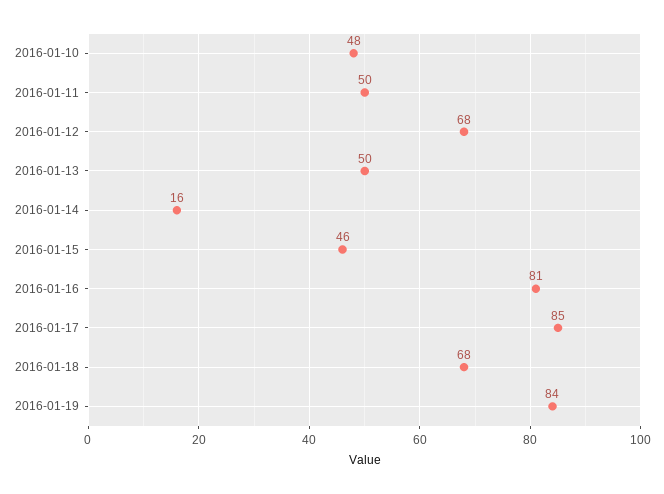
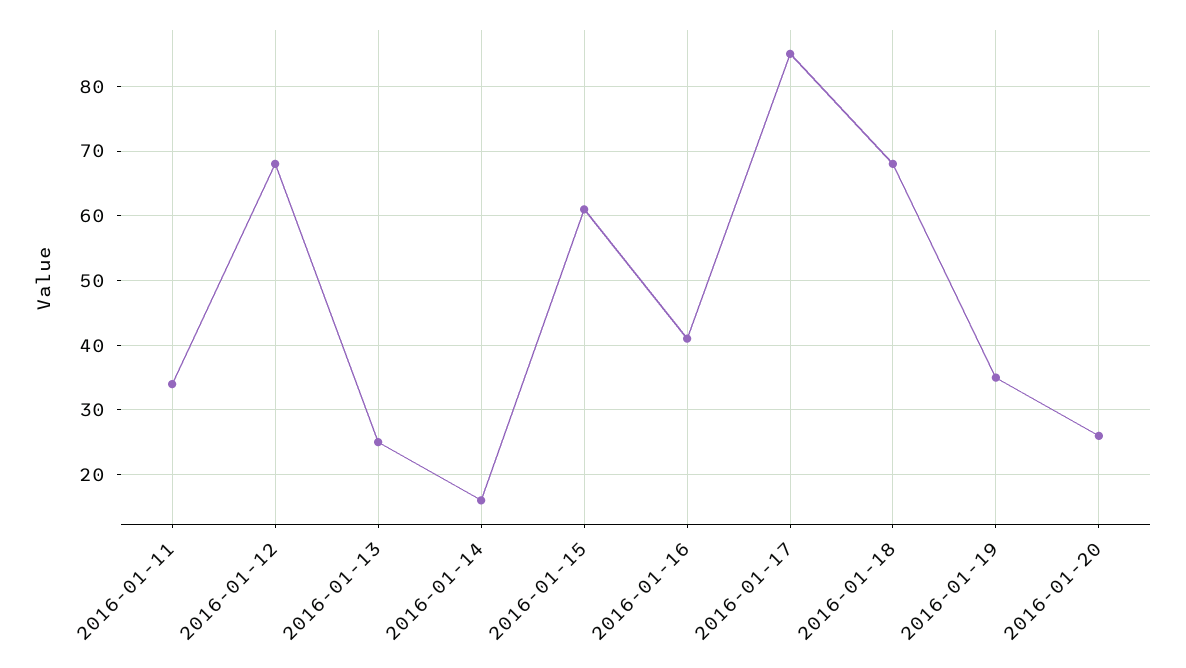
2016-01-10: 48 -> none
2016-01-11: 50 -> 34
2016-01-13: 50 -> 25
2016-01-15: 46 -> 61
2016-01-16: 81 -> 41
2016-01-19: 84 -> 35
2016-01-20: none -> 26

